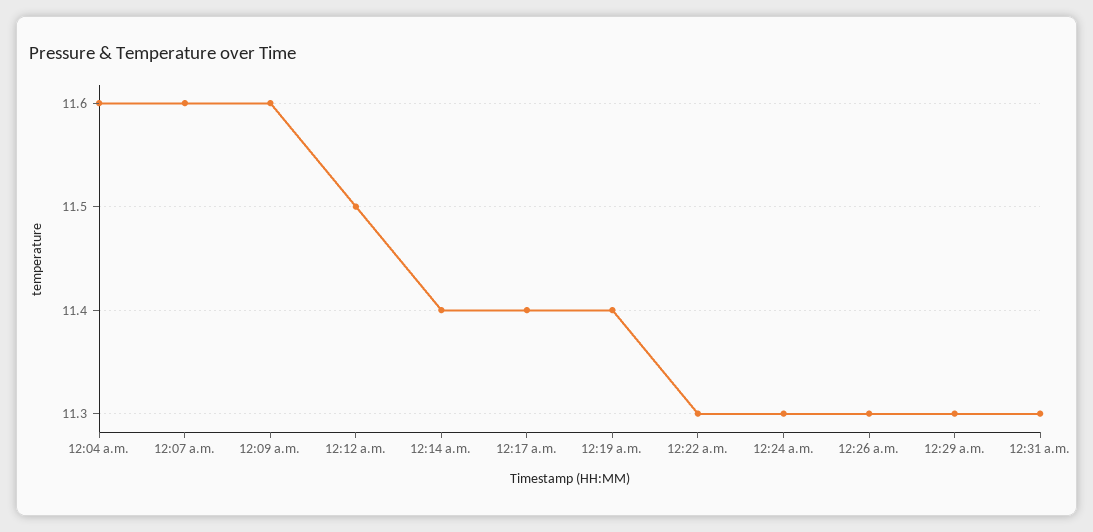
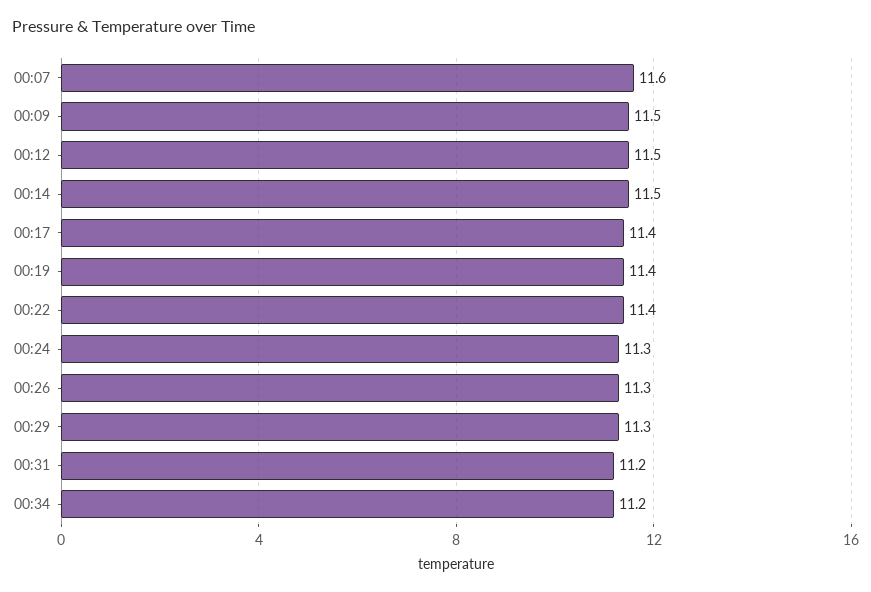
12:04 a.m.: 11.6 -> none
12:09 a.m.: 11.6 -> 11.5
12:14 a.m.: 11.4 -> 11.5
12:22 a.m.: 11.3 -> 11.4
12:31 a.m.: 11.3 -> 11.2
00:34: none -> 11.2

